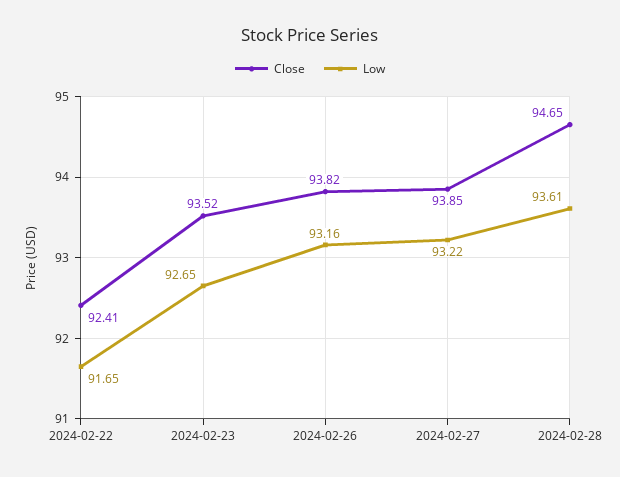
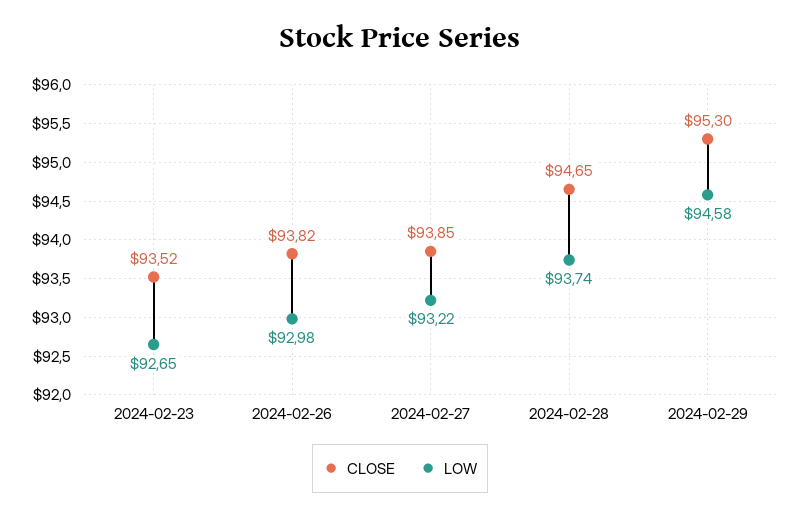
Close, 2024-02-22: 92.41 -> none
Low, 2024-02-22: 91.65 -> none
Low, 2024-02-26: 93.16 -> 92.98
Low, 2024-02-28: 93.61 -> 93.74
Close, 2024-02-29: none -> 95.3
Low, 2024-02-29: none -> 94.58

